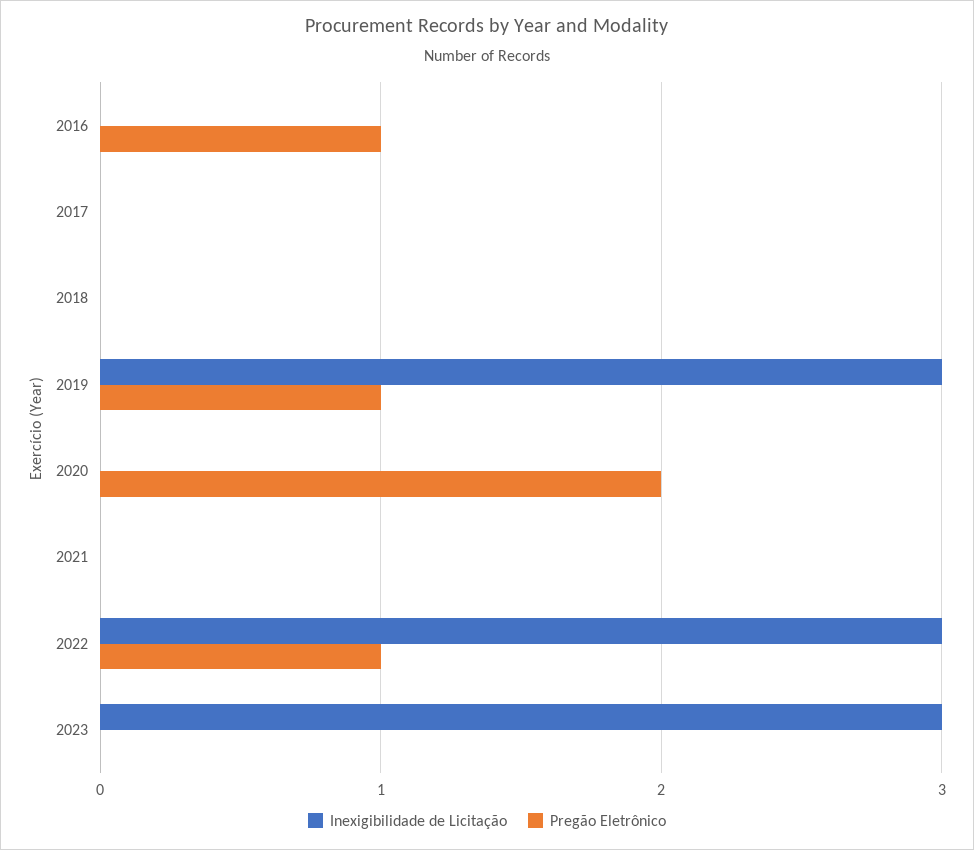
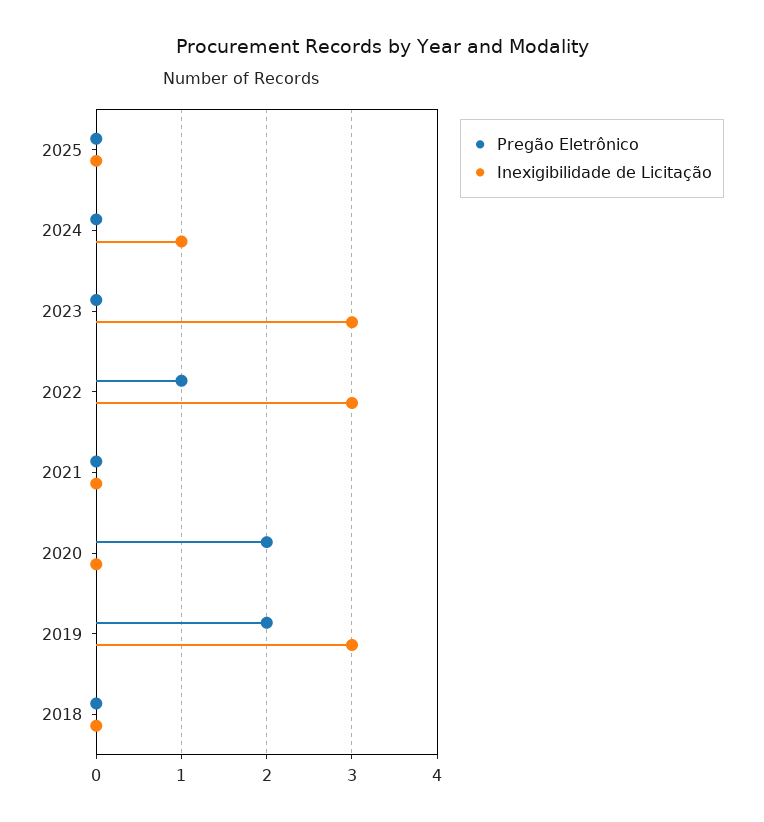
Inexigibilidade de Licitação, 2016: 0 -> none
Pregão Eletrônico, 2016: 1 -> none
Inexigibilidade de Licitação, 2017: 0 -> none
Pregão Eletrônico, 2017: 0 -> none
Pregão Eletrônico, 2019: 1 -> 2
Pregão Eletrônico, 2025: none -> 0
Inexigibilidade de Licitação, 2025: none -> 0
Pregão Eletrônico, 2024: none -> 0
Inexigibilidade de Licitação, 2024: none -> 1

